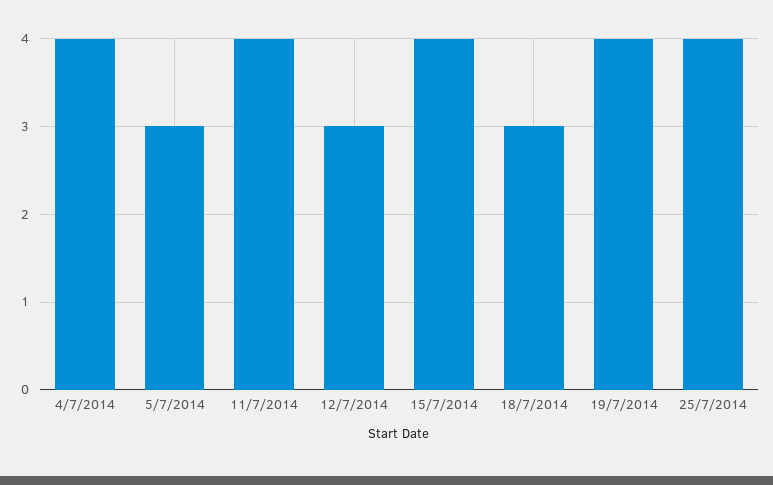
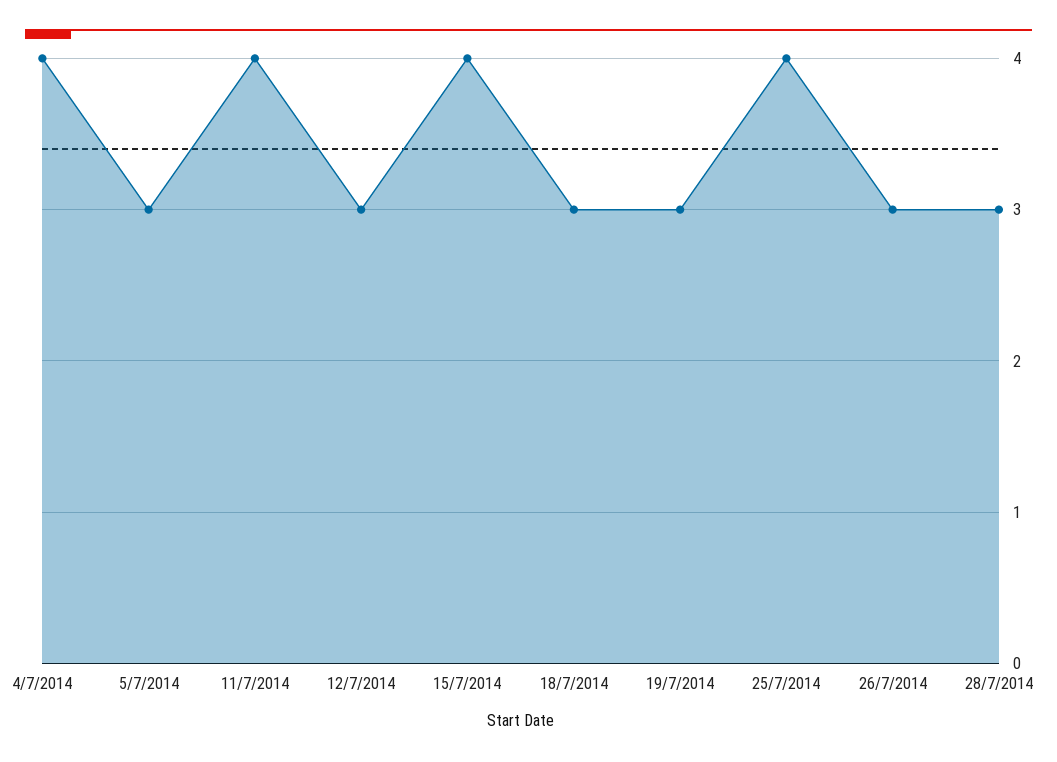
19/7/2014: 4 -> 3
26/7/2014: none -> 3
28/7/2014: none -> 3

